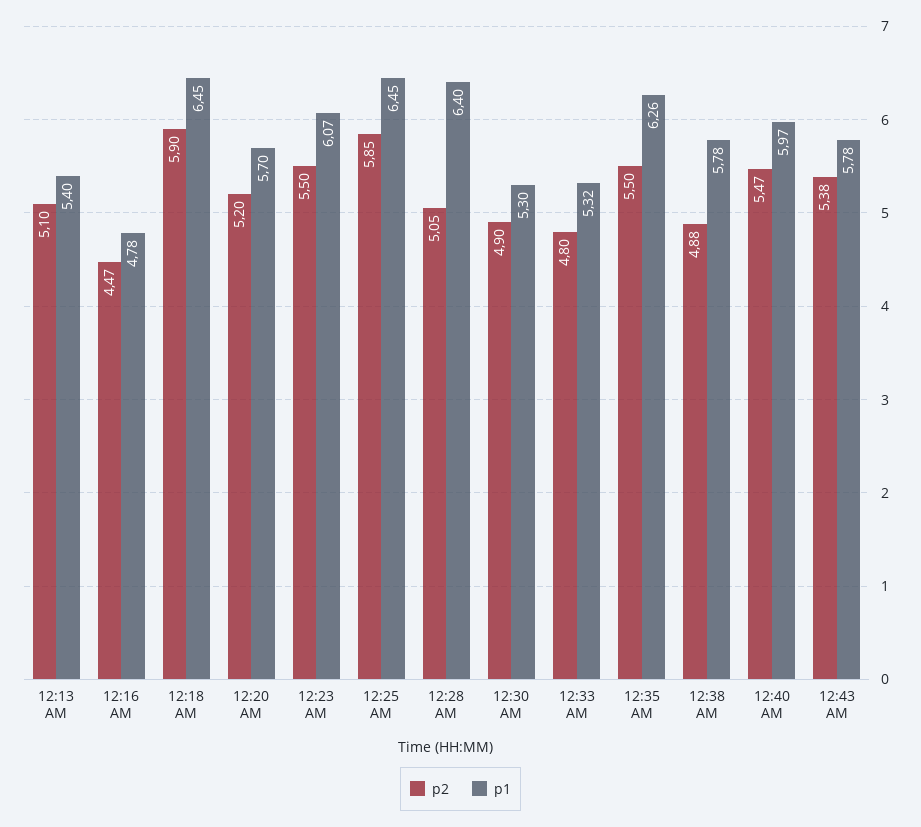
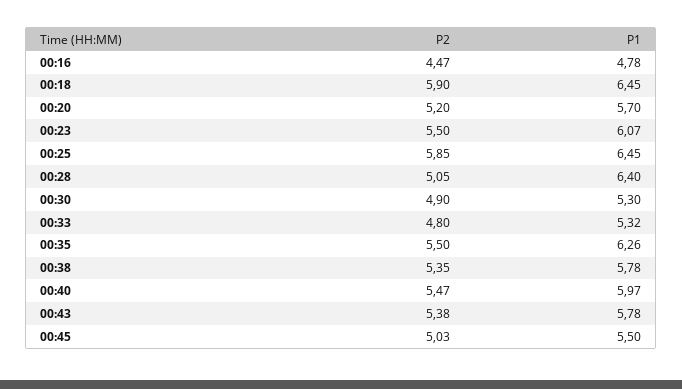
p2, 12:13 AM: 5.1 -> none
p1, 12:13 AM: 5.4 -> none
p2, 12:38 AM: 4.88 -> 5.35
p2, 00:45: none -> 5.03
p1, 00:45: none -> 5.5

